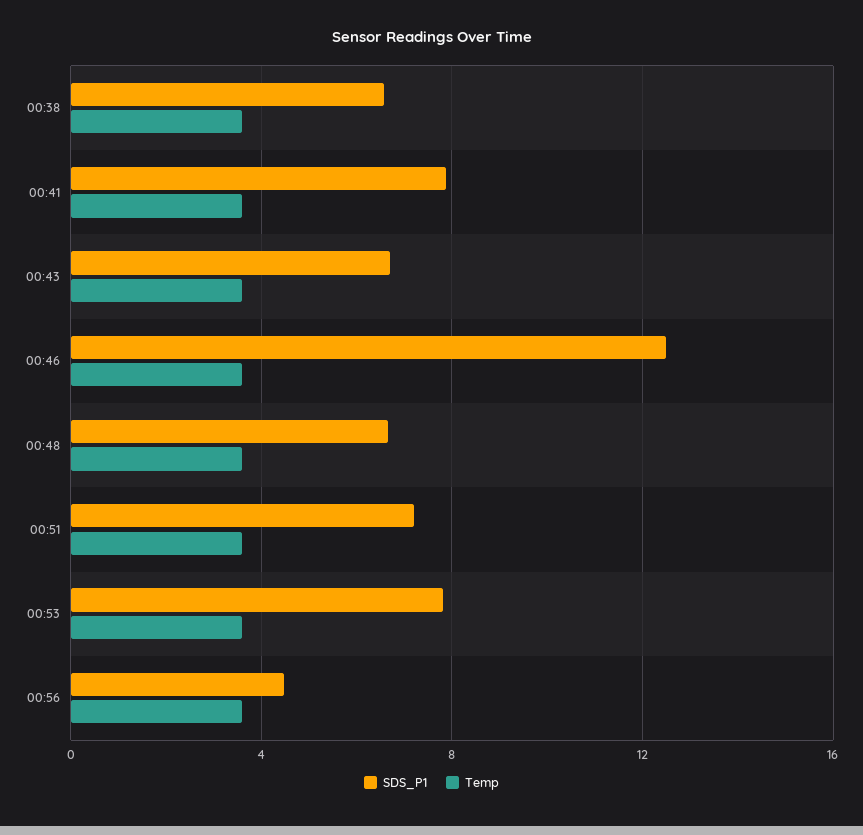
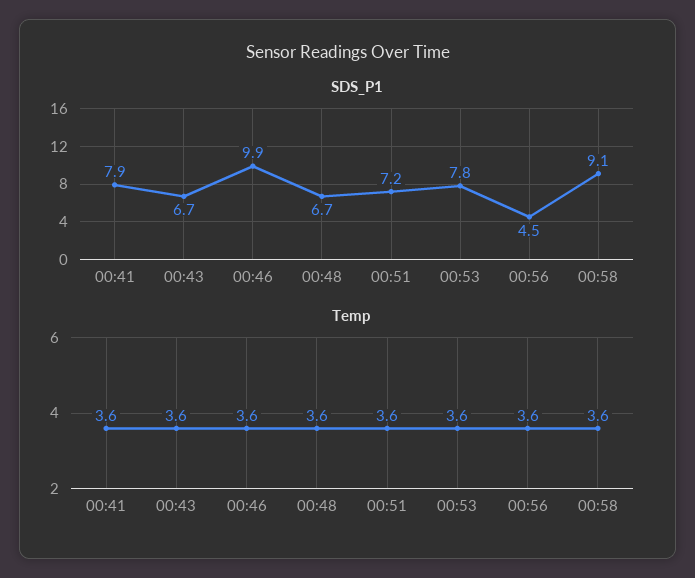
SDS_P1, 00:38: 6.5 -> none
Temp, 00:38: 3.5 -> none
SDS_P1, 00:46: 12.5 -> 9.9
SDS_P1, 00:58: none -> 9.1
Temp, 00:58: none -> 3.6

